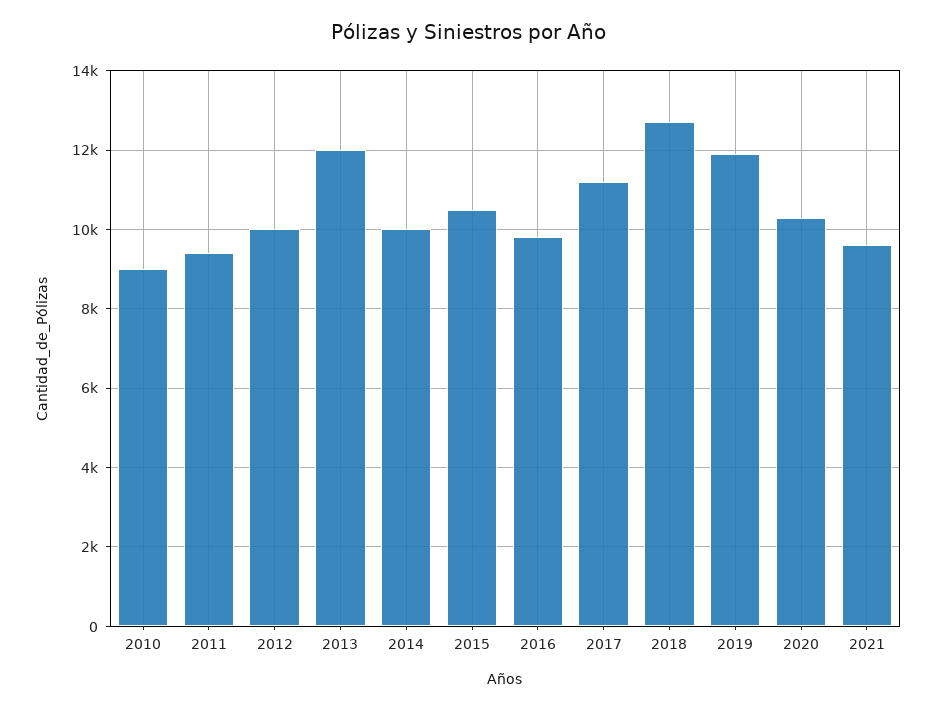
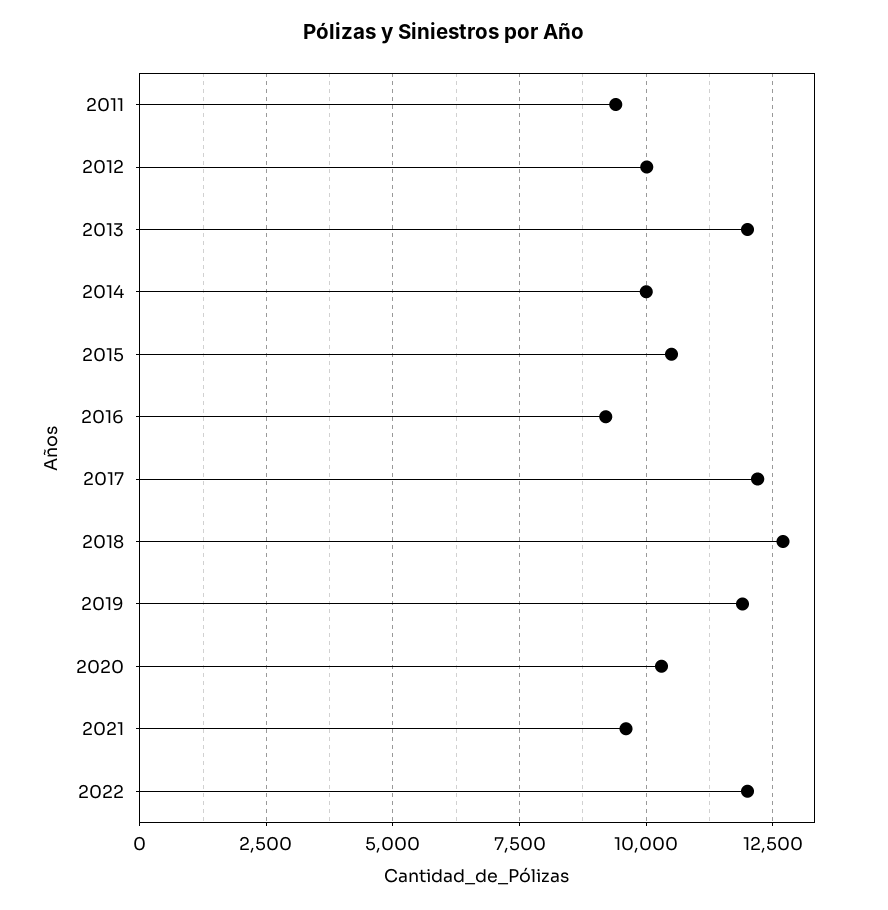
2010: 9000 -> none
2016: 9800 -> 9250
2017: 11200 -> 12250
2022: none -> 12000

